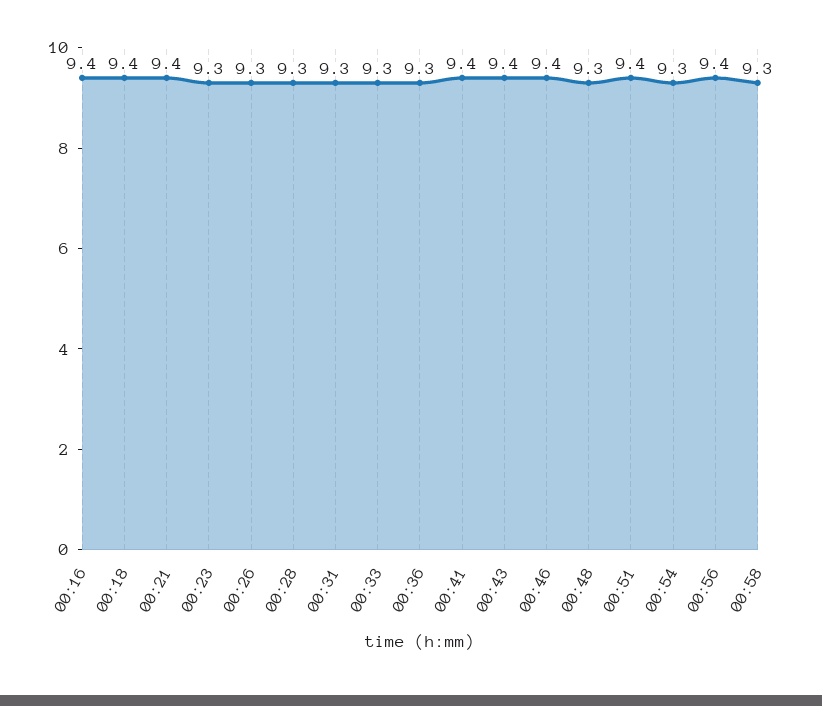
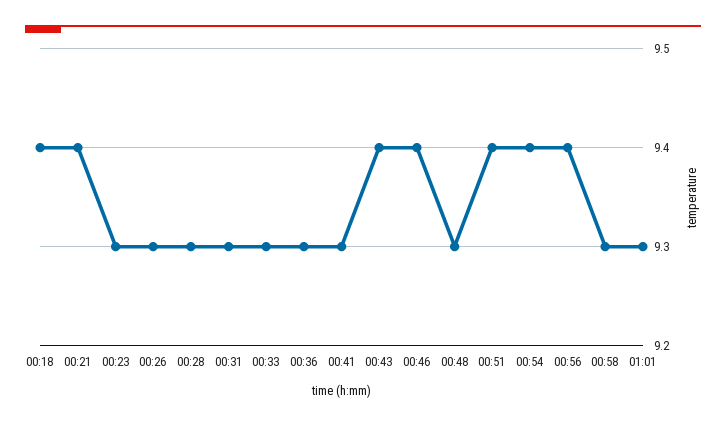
00:16: 9.4 -> none
00:41: 9.4 -> 9.3
00:54: 9.3 -> 9.4
01:01: none -> 9.3

